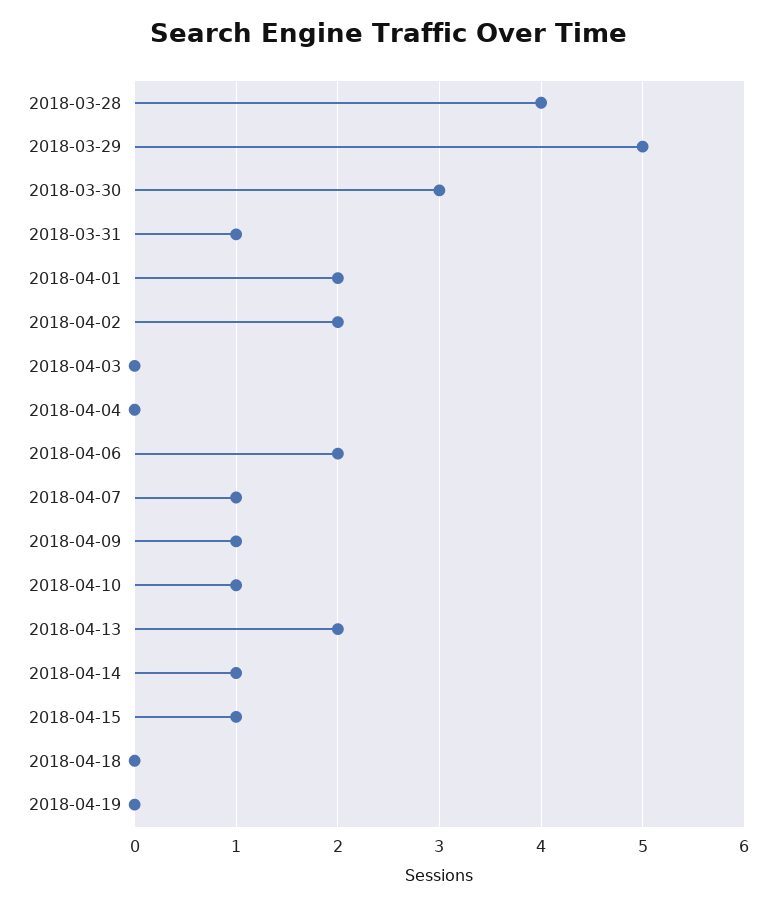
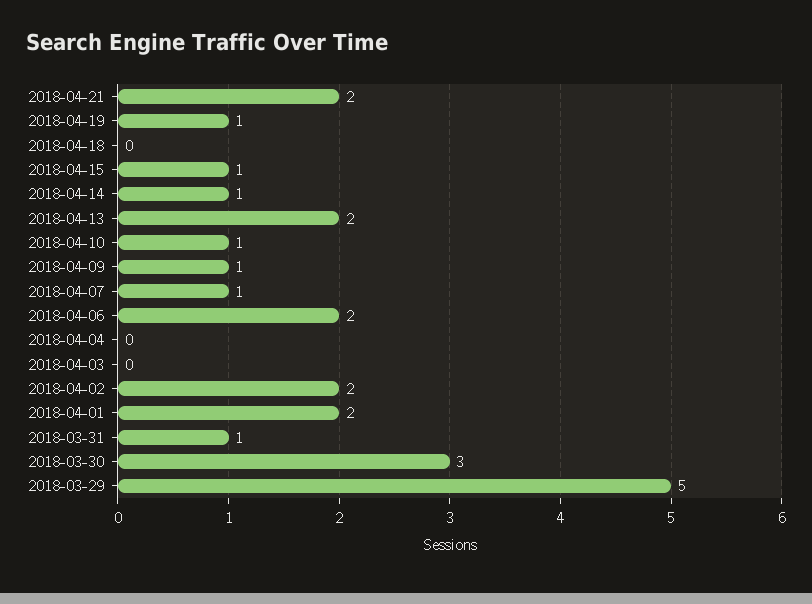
2018-03-28: 4 -> none
2018-04-19: 0 -> 1
2018-04-21: none -> 2

